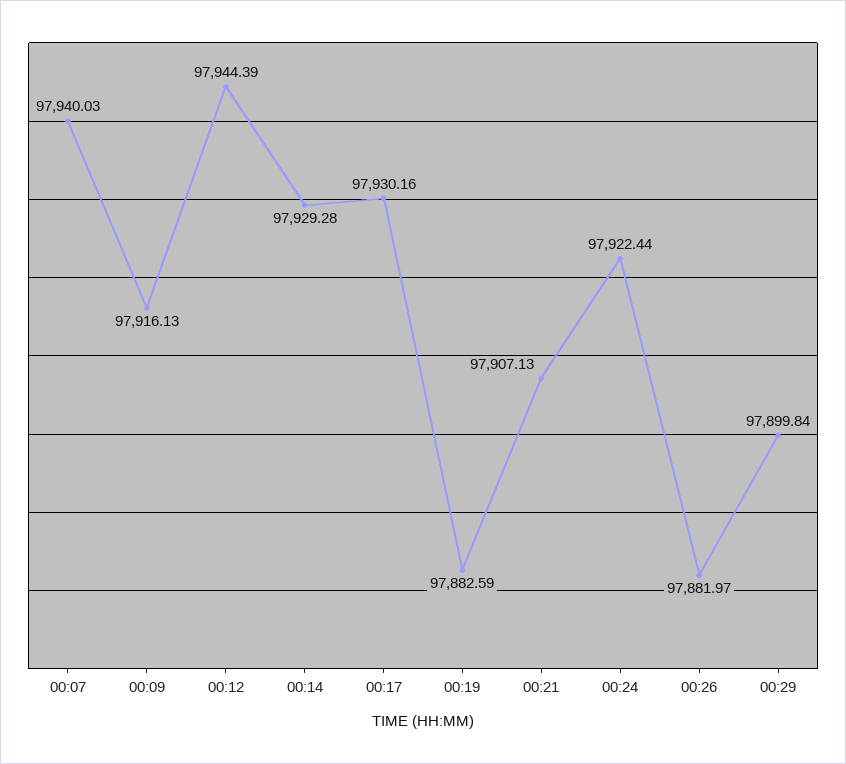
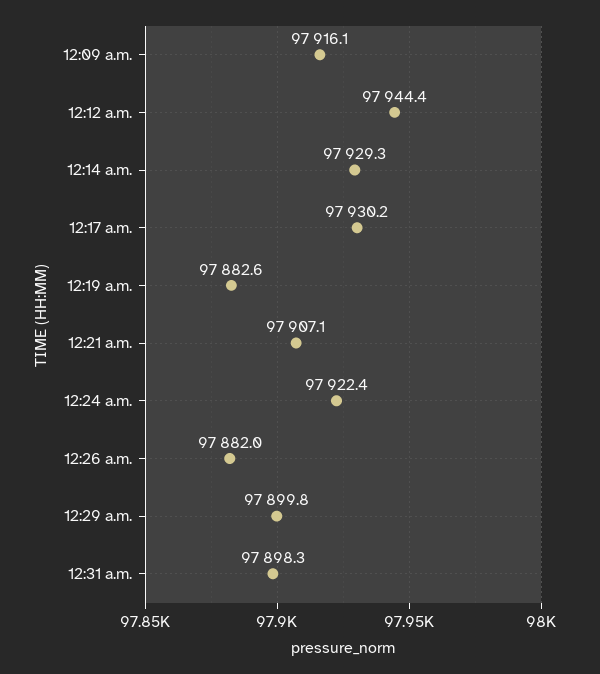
00:07: 97940.03 -> none
12:31 a.m.: none -> 97898.3

